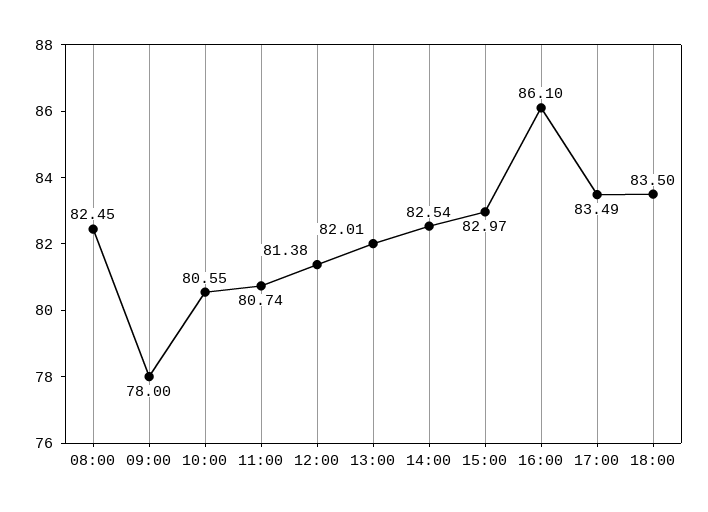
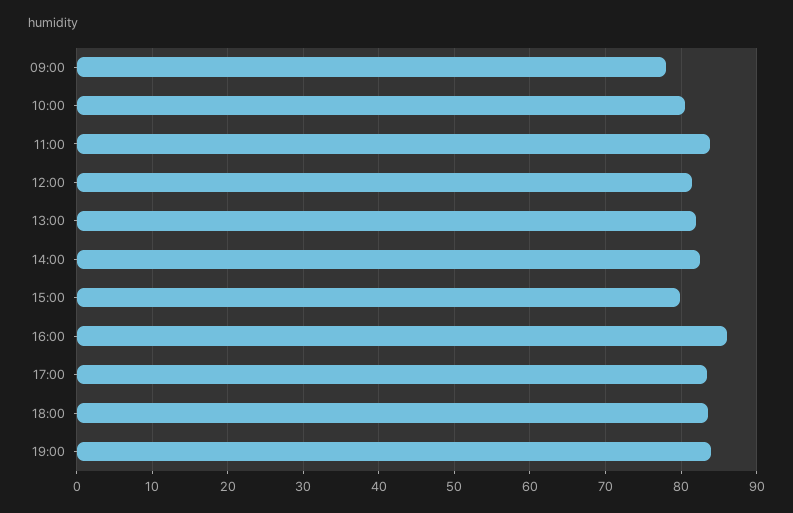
08:00: 82.45 -> none
11:00: 80.74 -> 84
15:00: 82.97 -> 80
19:00: none -> 84

